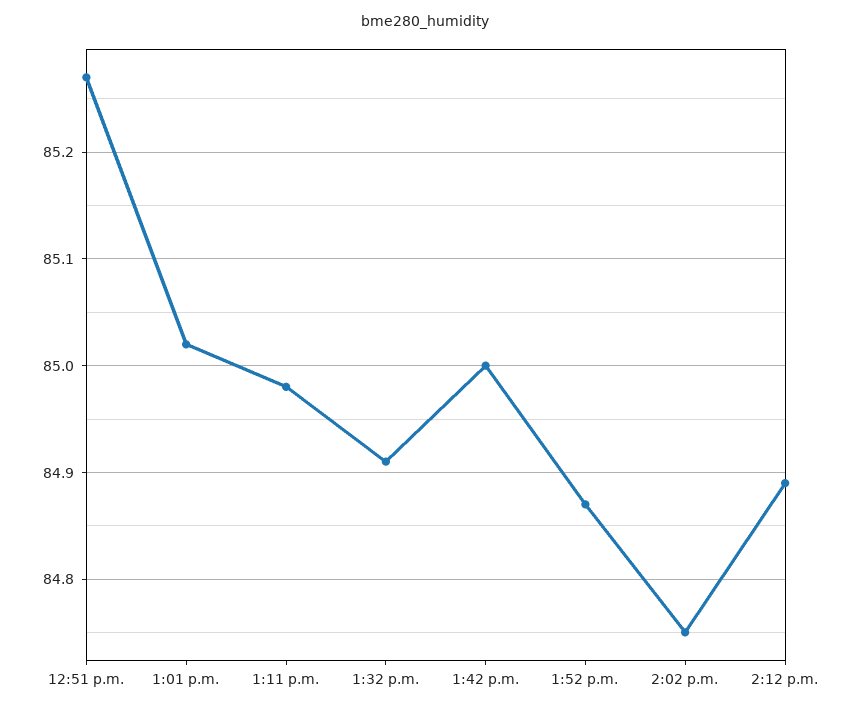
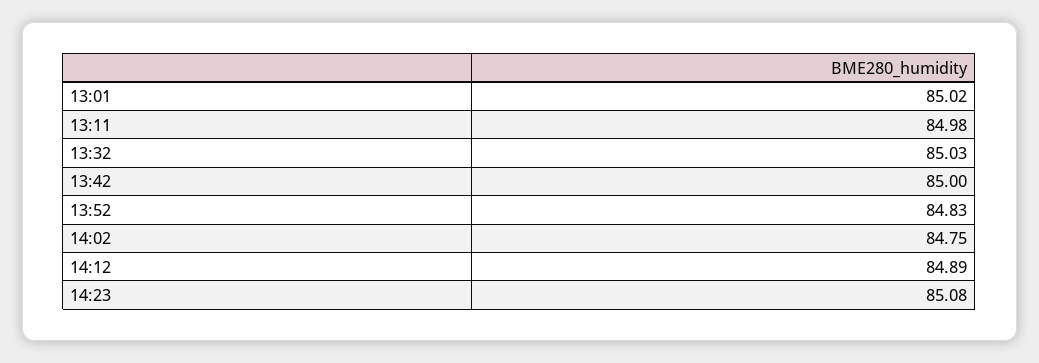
12:51 p.m.: 85.27 -> none
1:32 p.m.: 84.91 -> 85.03
1:52 p.m.: 84.87 -> 84.83
14:23: none -> 85.08

